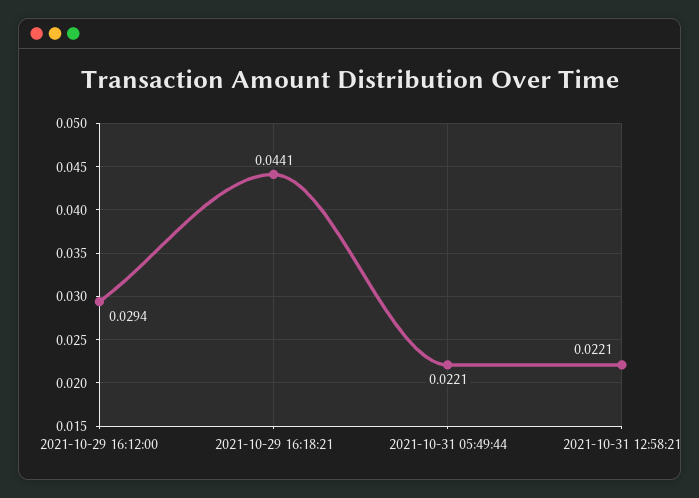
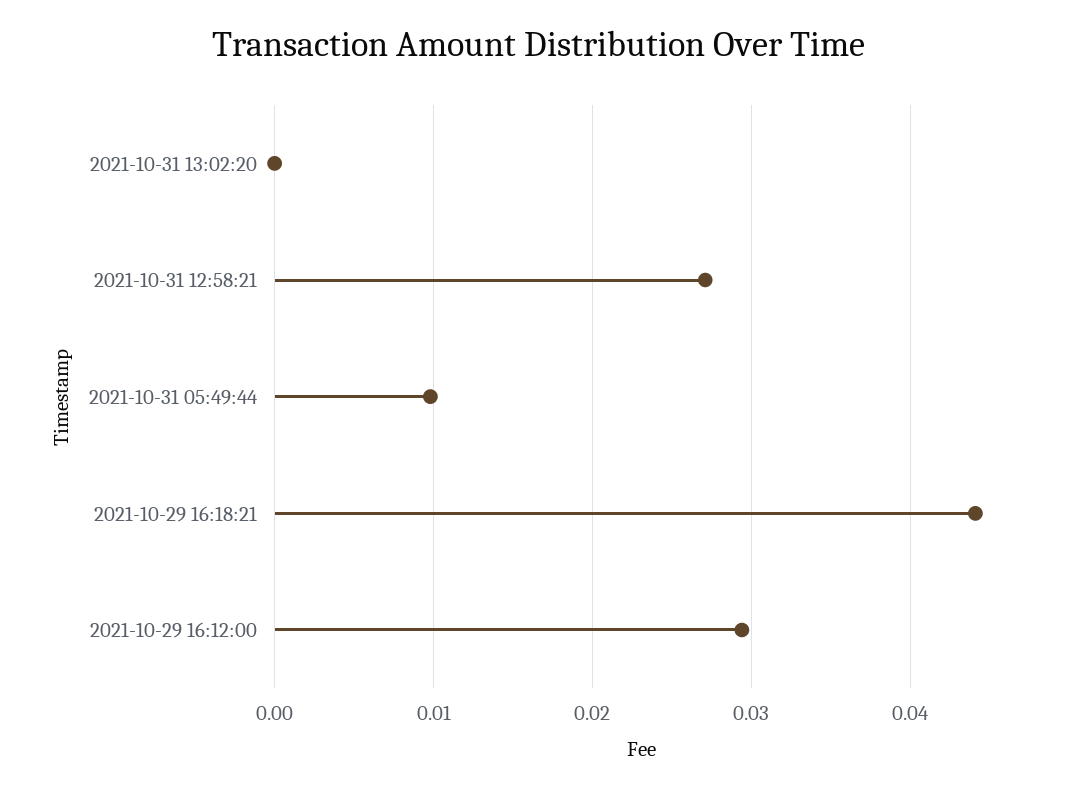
2021-10-31 05:49:44: 0.0221 -> 0.01
2021-10-31 12:58:21: 0.0221 -> 0.027
2021-10-31 13:02:20: none -> 0

